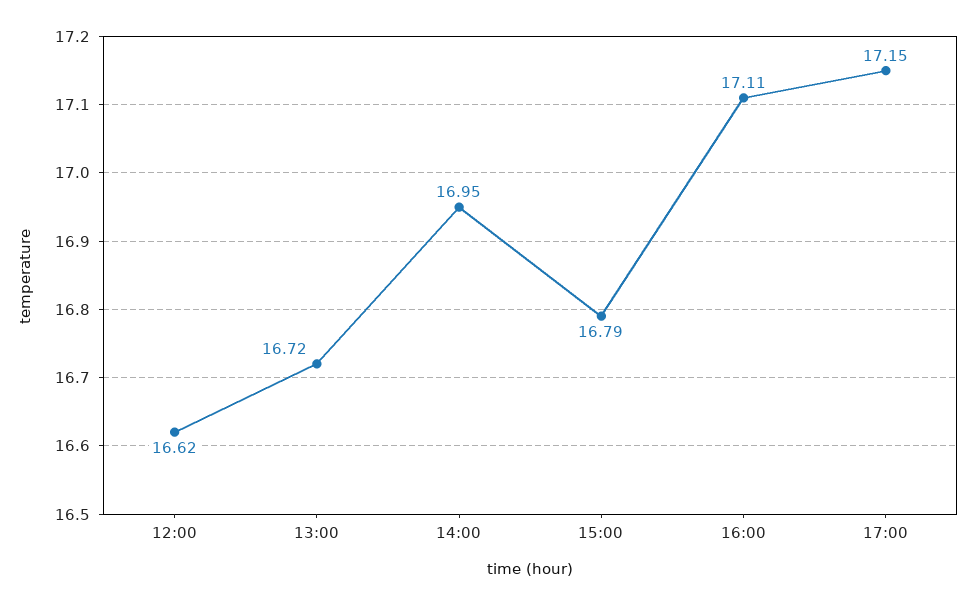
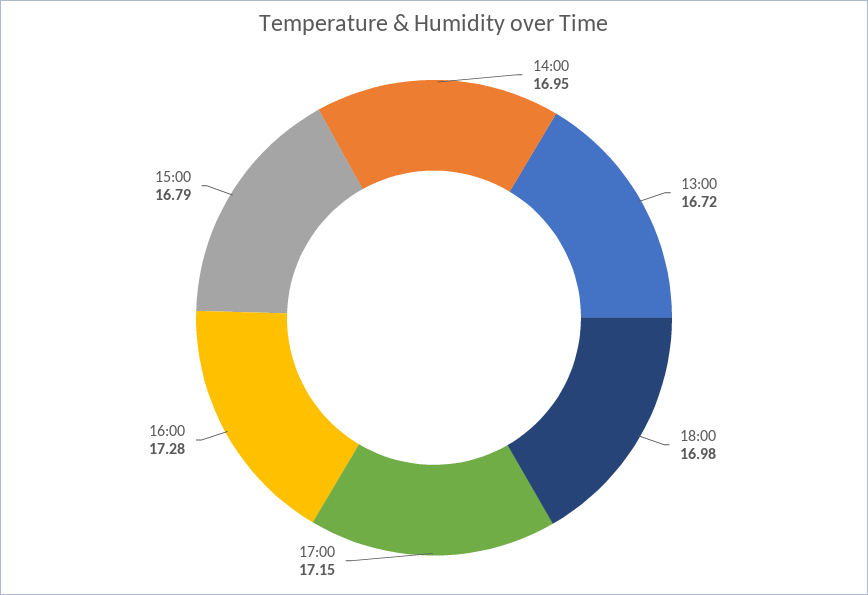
12:00: 16.62 -> none
16:00: 17.11 -> 17.28
18:00: none -> 16.98

